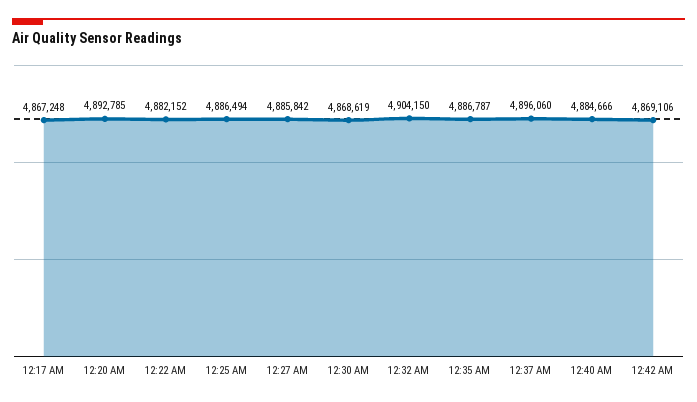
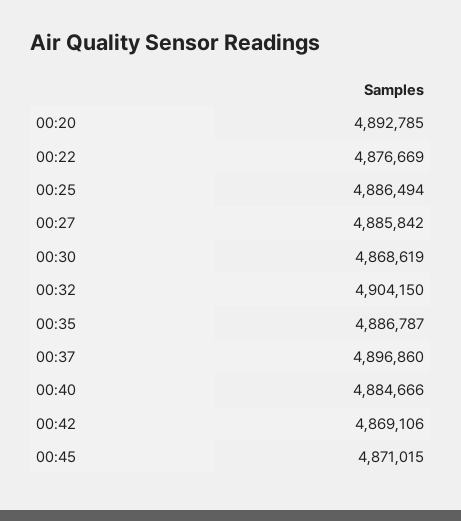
12:17 AM: 4867248 -> none
12:22 AM: 4882152 -> 4876669
12:37 AM: 4896060 -> 4896860
00:45: none -> 4871015

